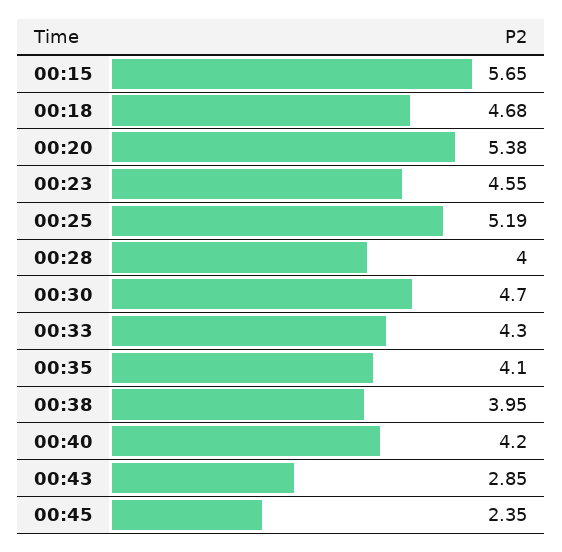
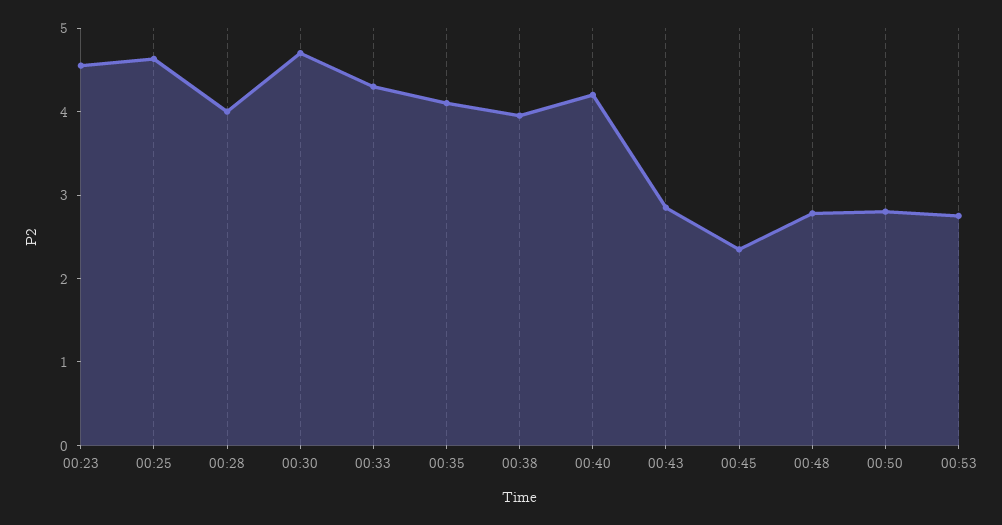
00:15: 5.65 -> none
00:18: 4.68 -> none
00:20: 5.38 -> none
00:25: 5.19 -> 4.6
00:48: none -> 2.8
00:50: none -> 2.8
00:53: none -> 2.8

